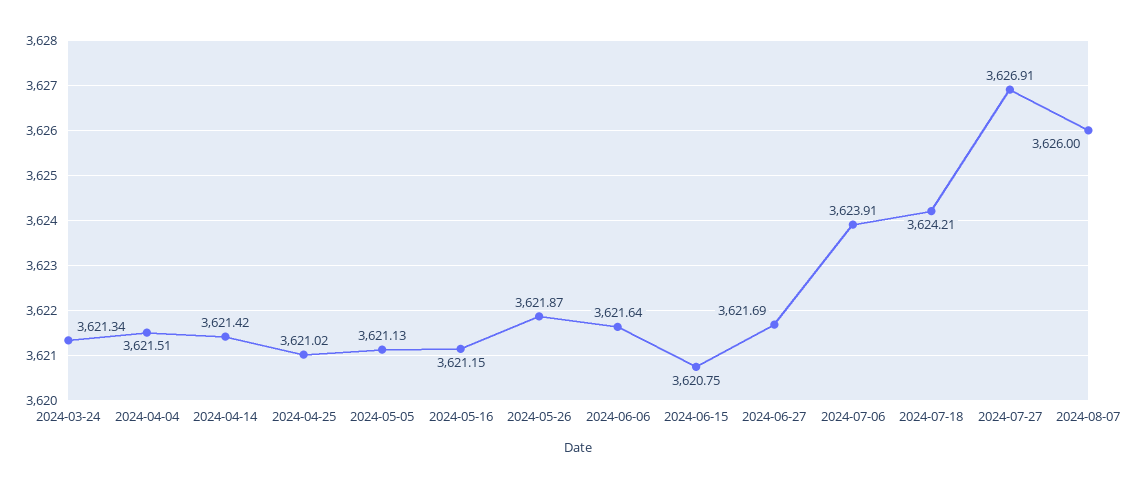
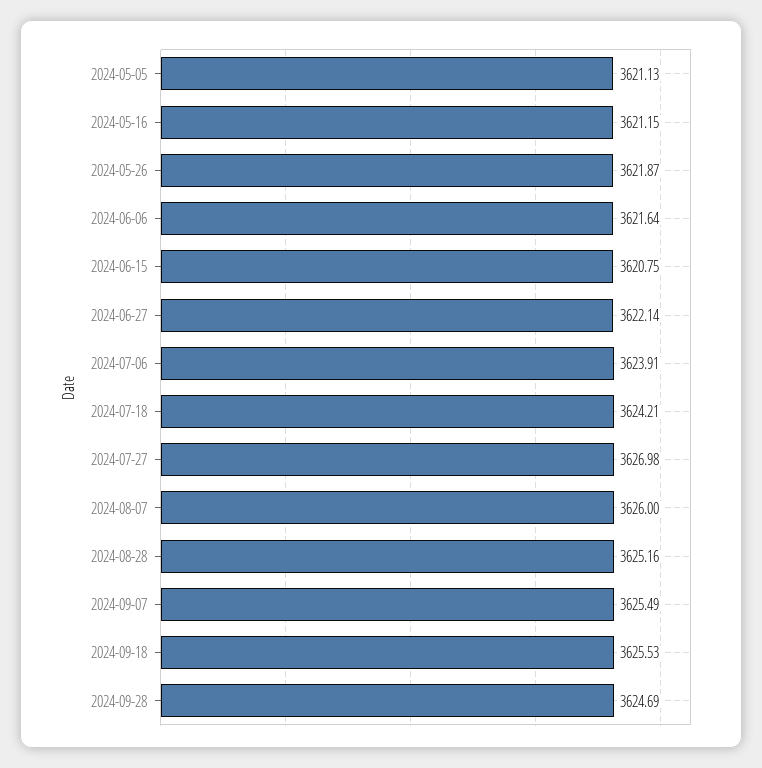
2024-03-24: 3621.34 -> none
2024-04-04: 3621.51 -> none
2024-04-14: 3621.42 -> none
2024-04-25: 3621.02 -> none
2024-06-27: 3621.69 -> 3622.14
2024-07-27: 3626.91 -> 3626.98
2024-08-28: none -> 3625.16
2024-09-07: none -> 3625.49
2024-09-18: none -> 3625.53
2024-09-28: none -> 3624.69

